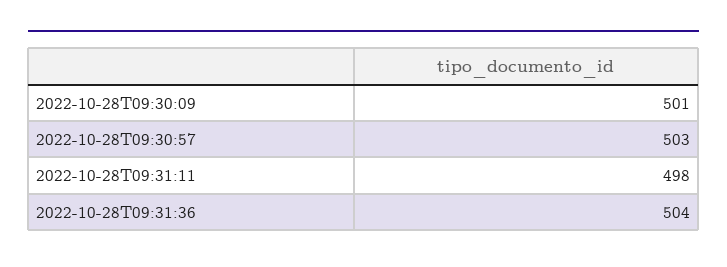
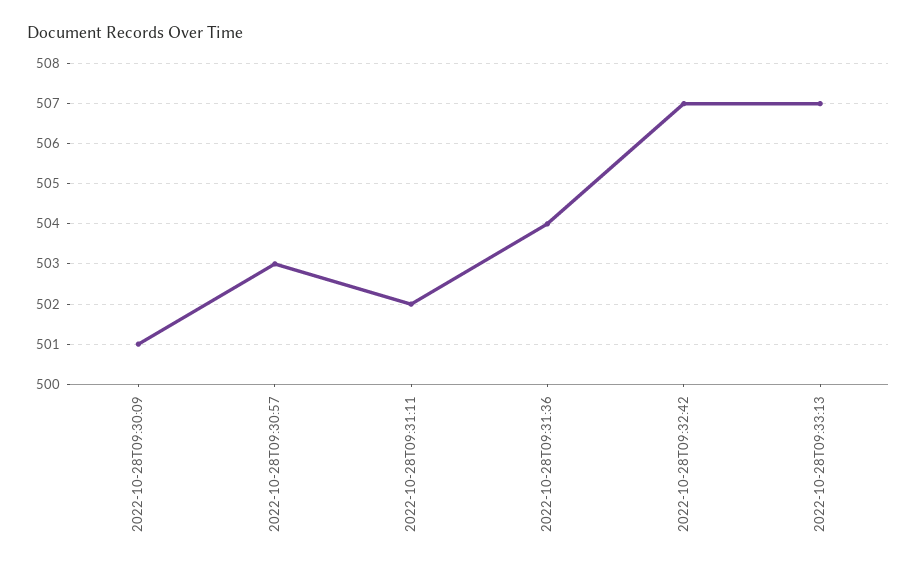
2022-10-28T09:31:11: 498 -> 502
2022-10-28T09:32:42: none -> 507
2022-10-28T09:33:13: none -> 507

